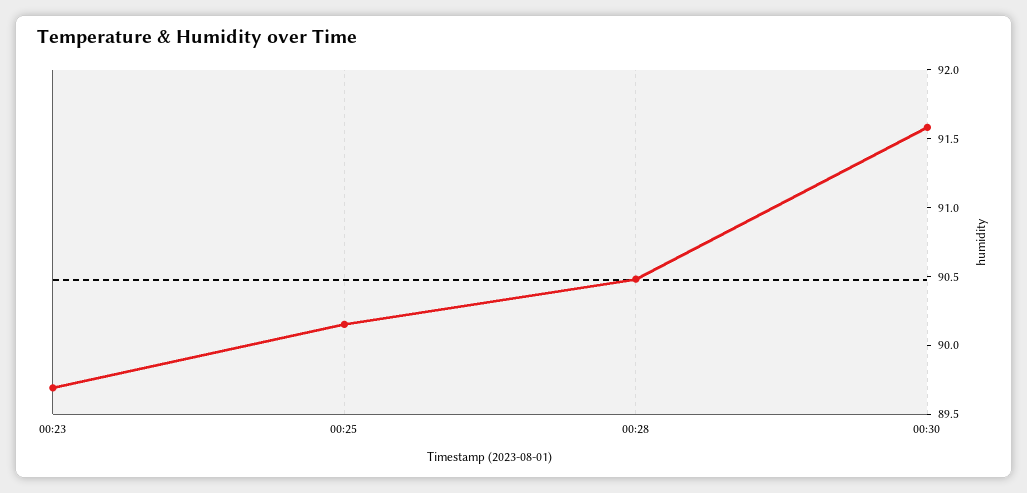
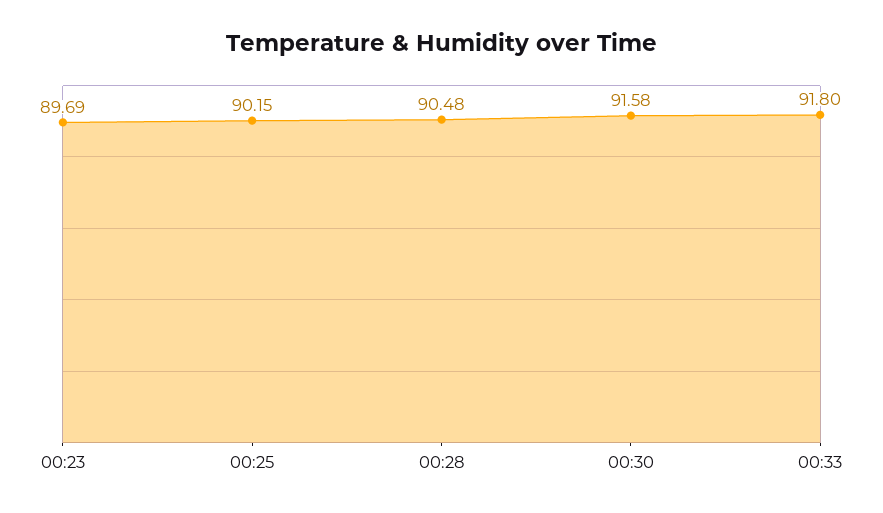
00:33: none -> 91.8

